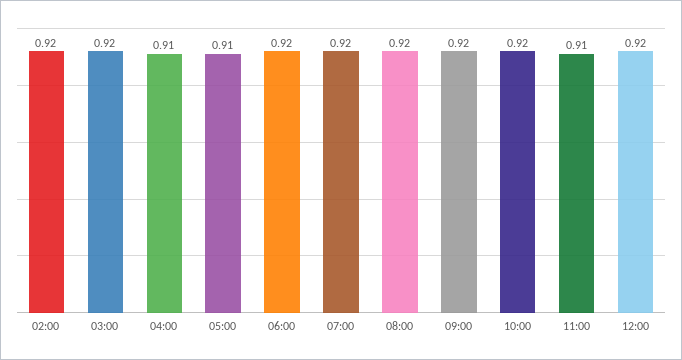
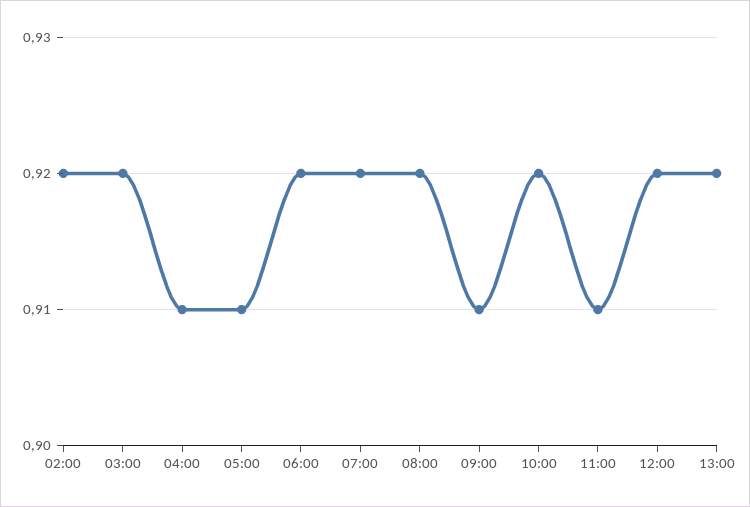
09:00: 0.92 -> 0.91
13:00: none -> 0.92

